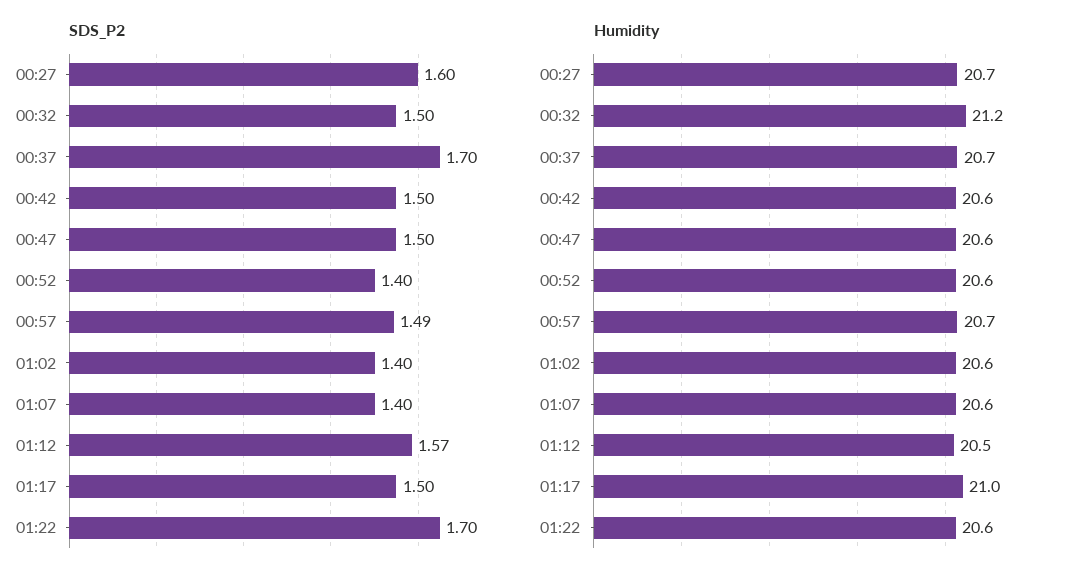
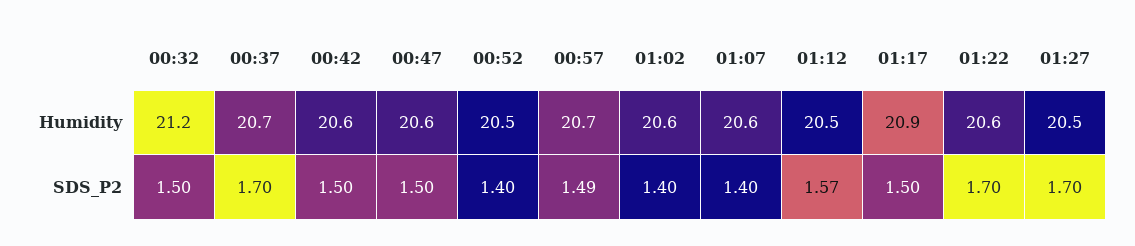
SDS_P2, 00:27: 1.6 -> none
Humidity, 00:27: 20.7 -> none
Humidity, 00:52: 20.6 -> 20.5
Humidity, 01:17: 21 -> 20.9
Humidity, 01:27: none -> 20.5
SDS_P2, 01:27: none -> 1.7

